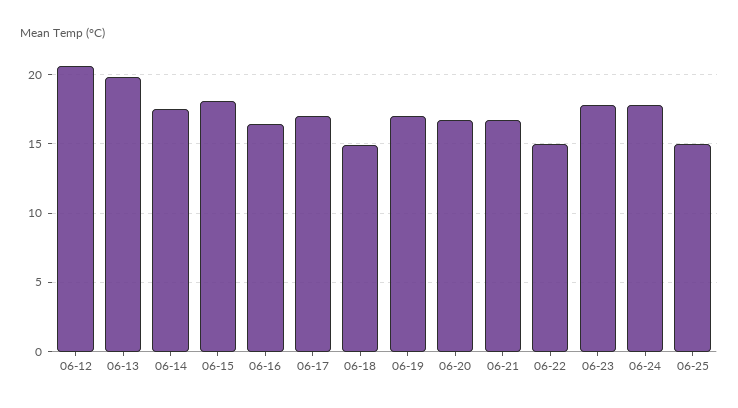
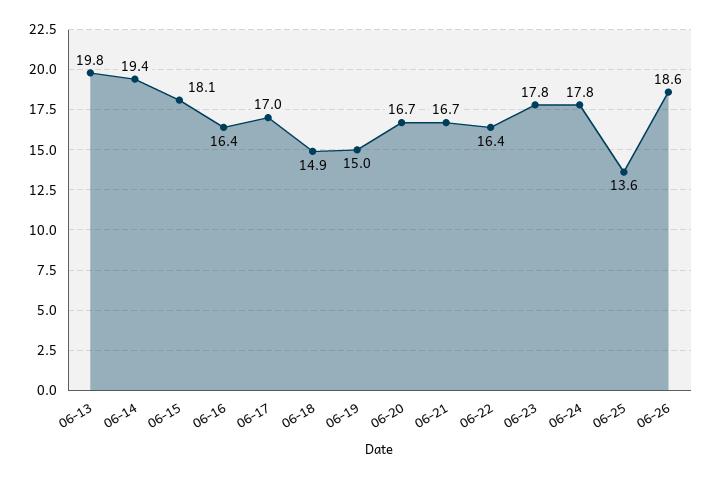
06-12: 20.5 -> none
06-14: 17.5 -> 19.4
06-19: 17 -> 15
06-22: 15 -> 16.4
06-25: 15 -> 13.6
06-26: none -> 18.6

